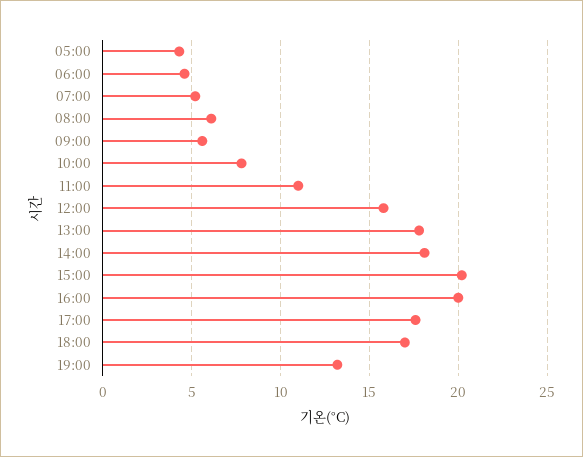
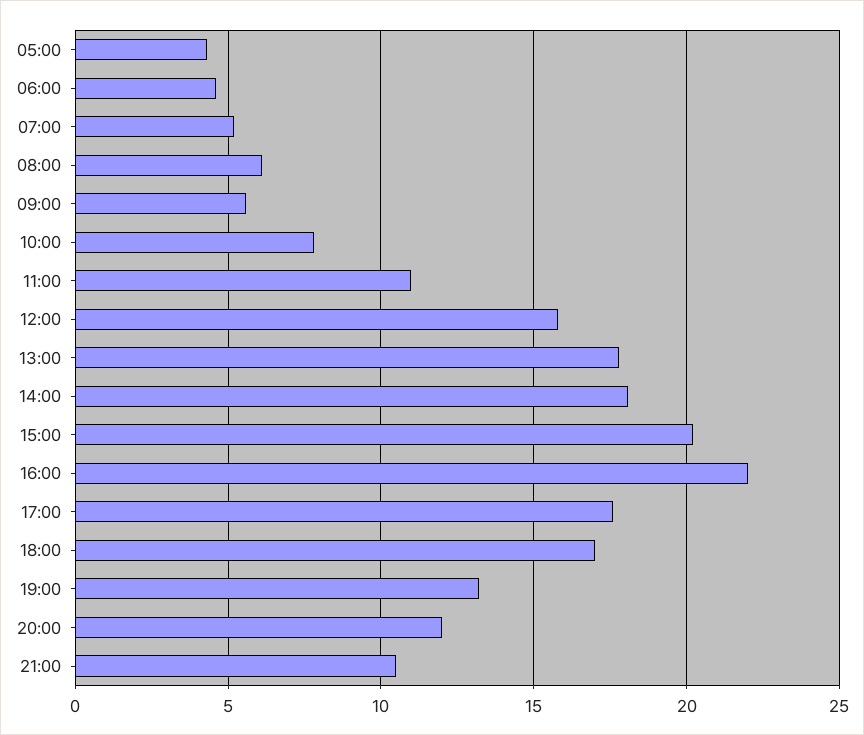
16:00: 20 -> 22
20:00: none -> 12
21:00: none -> 10.5

